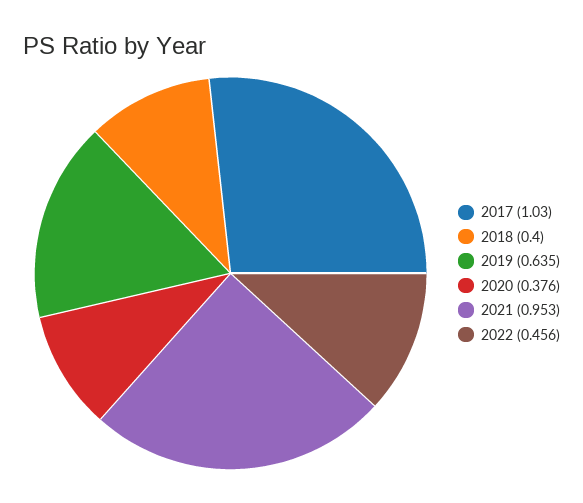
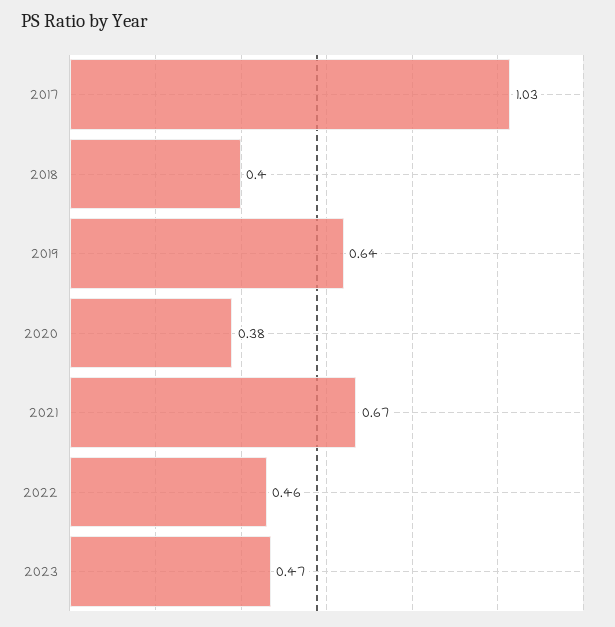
2021: 0.953 -> 0.67
2023: none -> 0.47

